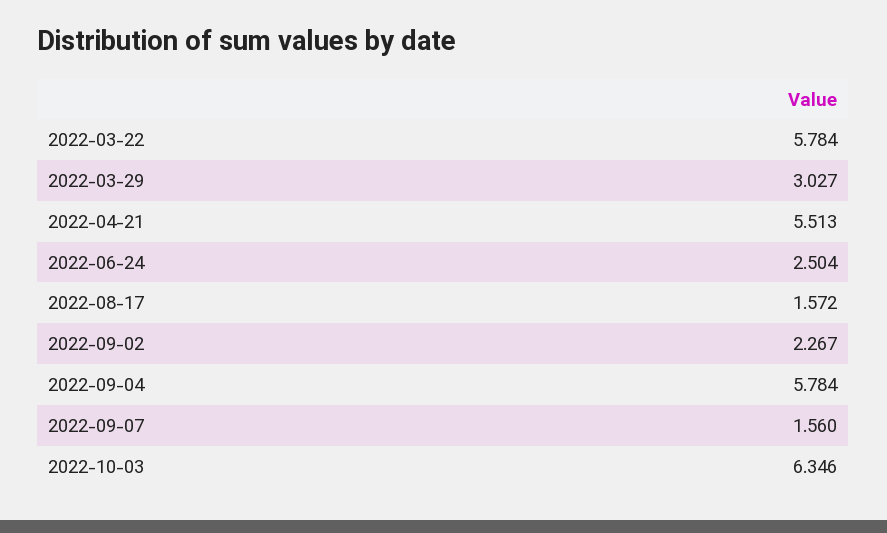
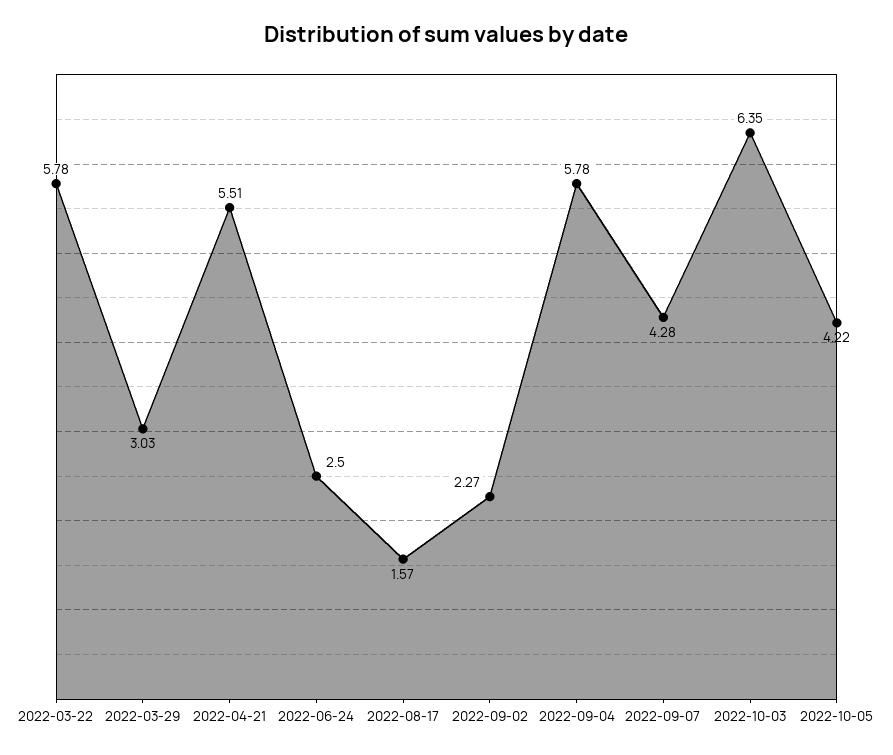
2022-09-07: 1.56 -> 4.28
2022-10-05: none -> 4.22

